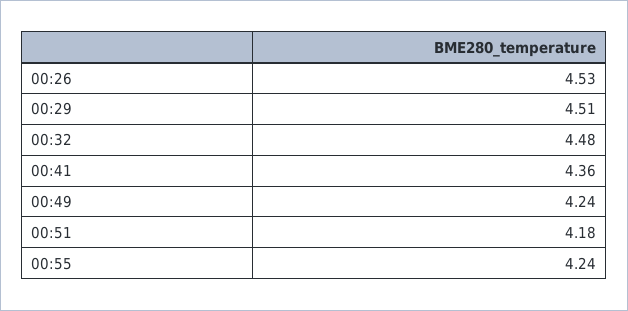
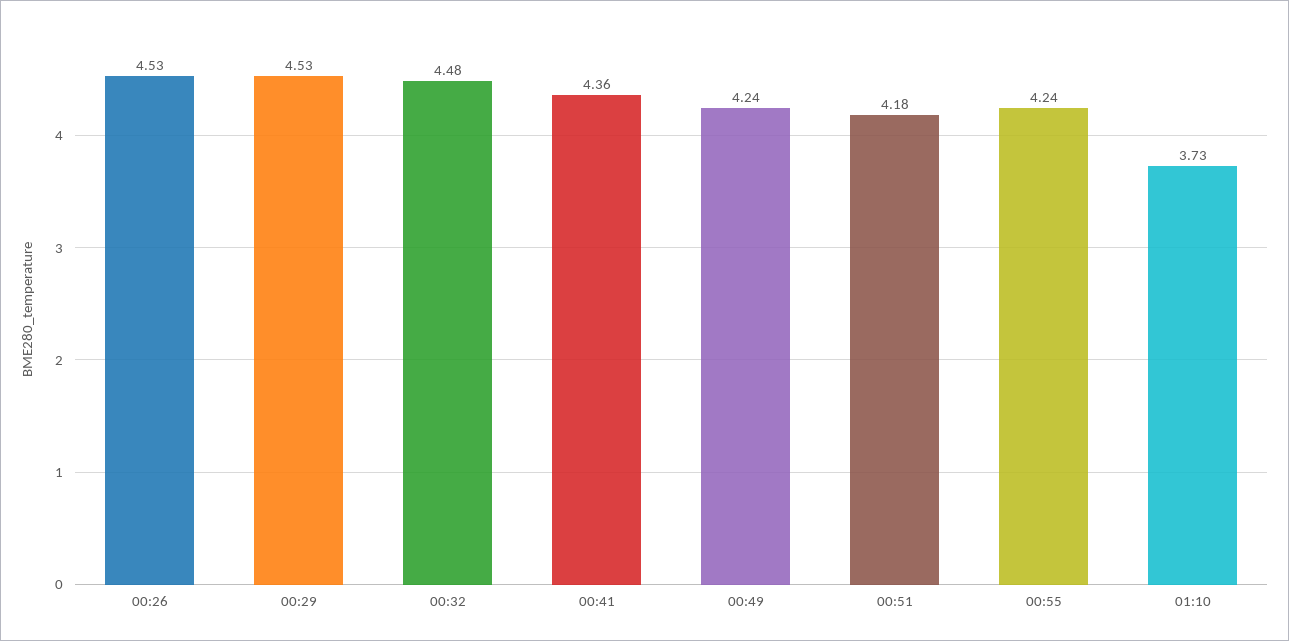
00:29: 4.51 -> 4.53
01:10: none -> 3.73

